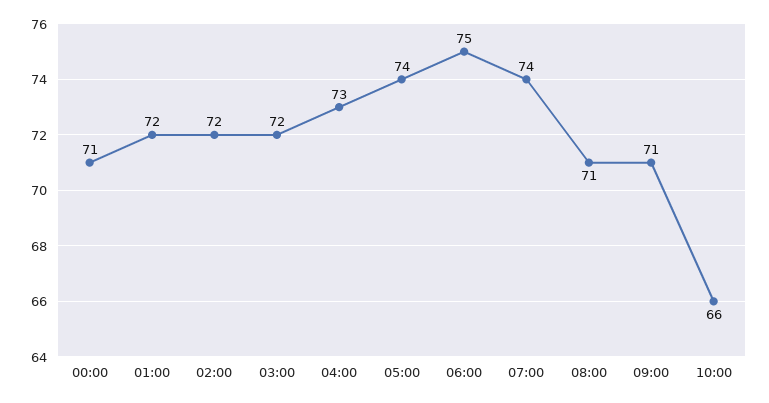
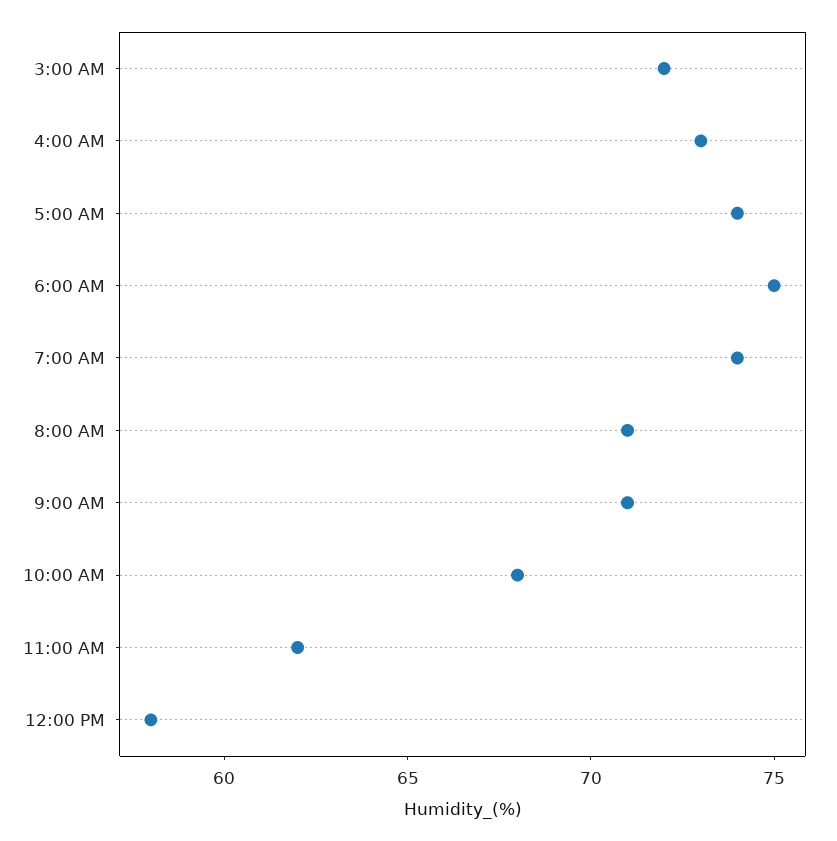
00:00: 71 -> none
01:00: 72 -> none
02:00: 72 -> none
10:00: 66 -> 68
11:00 AM: none -> 62
12:00 PM: none -> 58

